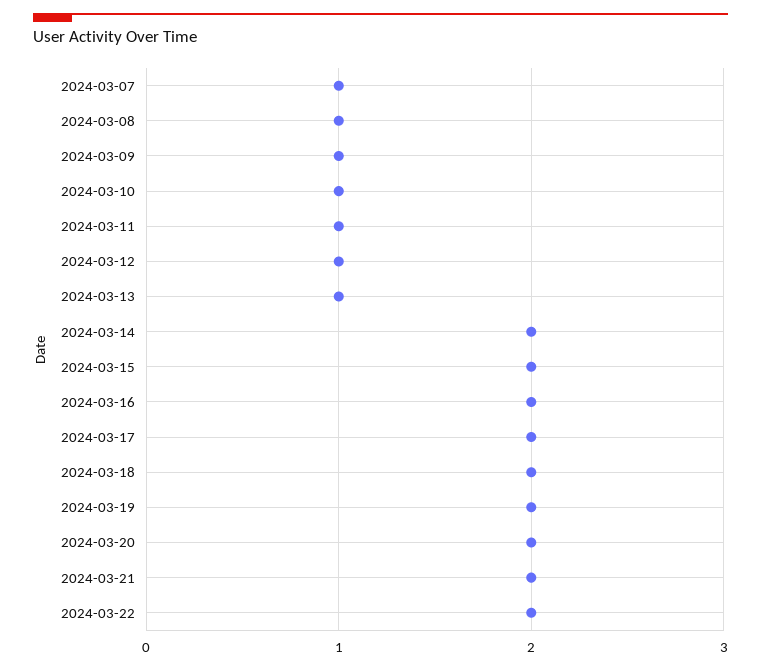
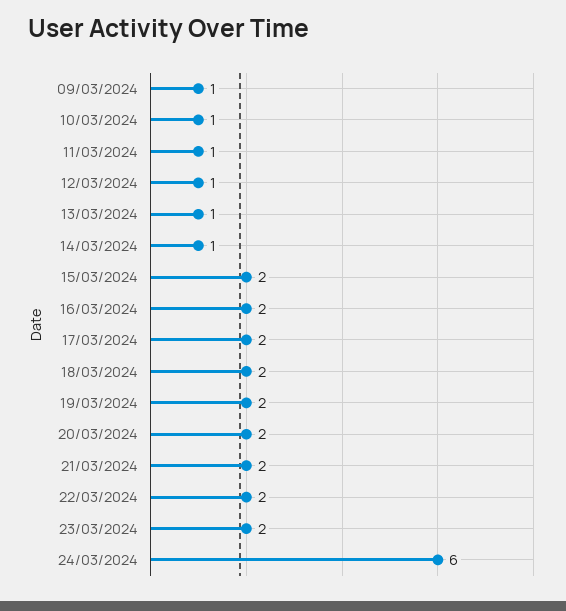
2024-03-07: 1 -> none
2024-03-08: 1 -> none
2024-03-14: 2 -> 1
23/03/2024: none -> 2
24/03/2024: none -> 6

